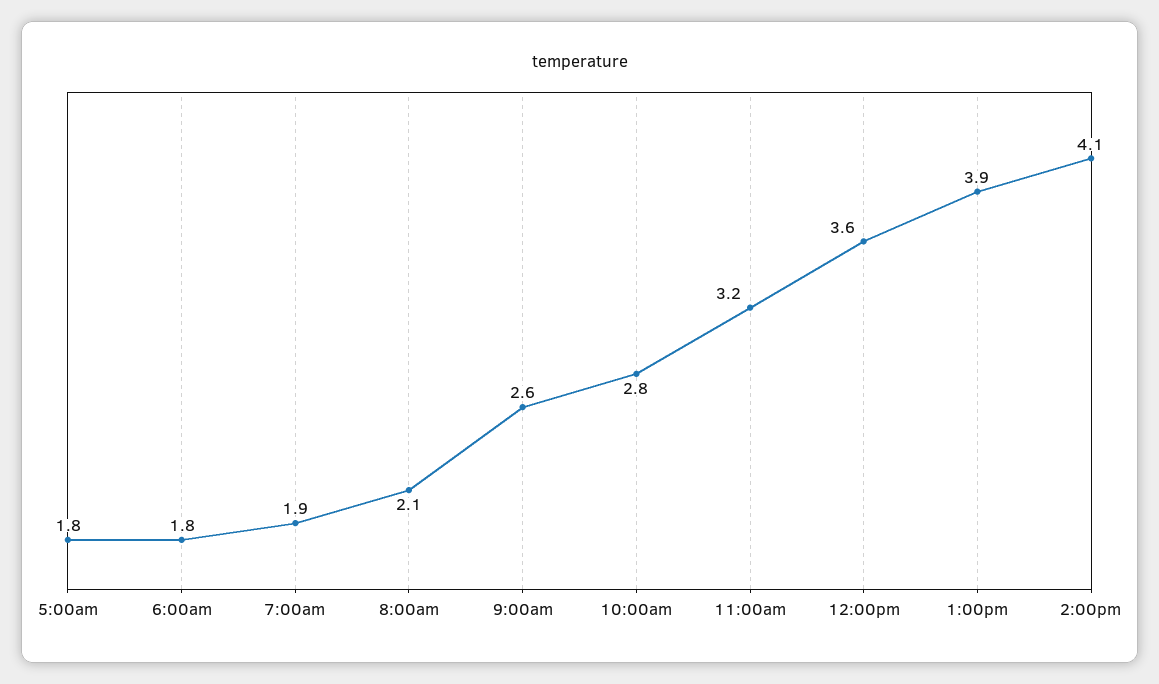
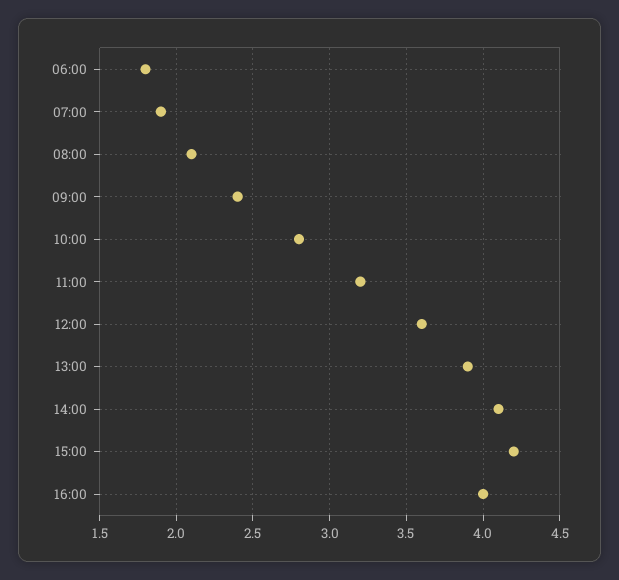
5:00am: 1.8 -> none
9:00am: 2.6 -> 2.4
15:00: none -> 4.2
16:00: none -> 4

